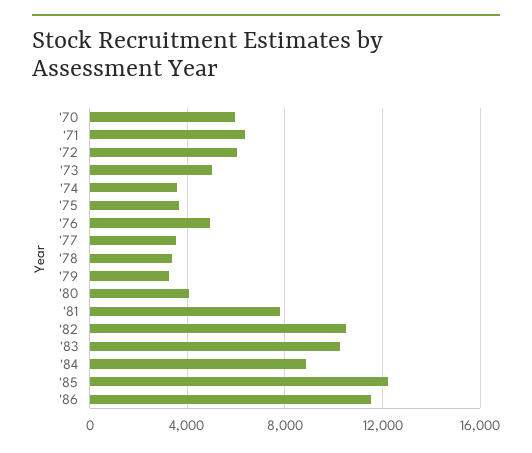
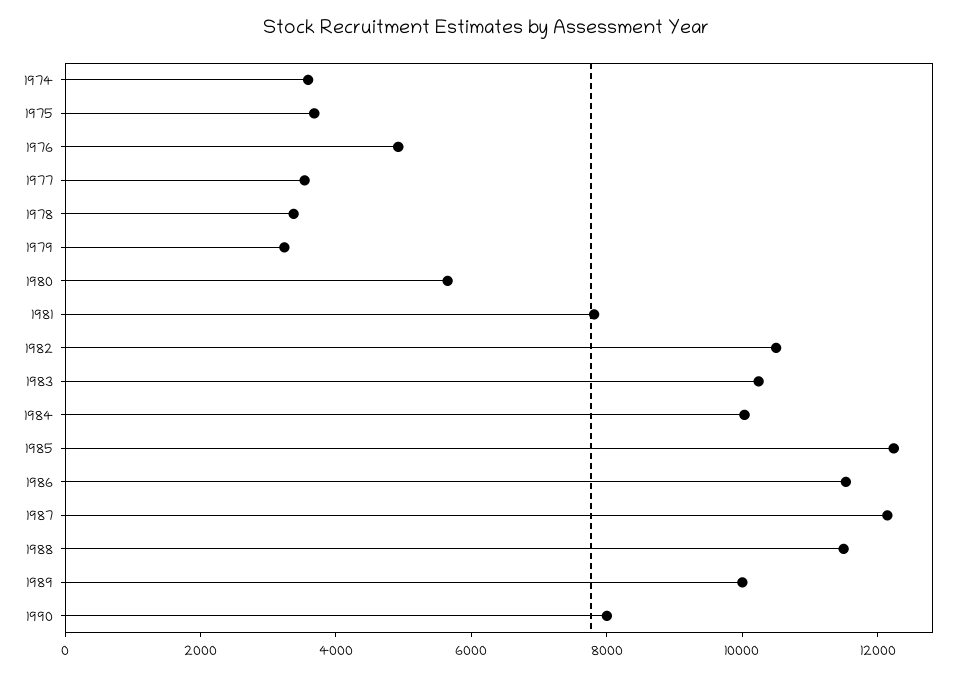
'70: 6000 -> none
'71: 6500 -> none
'72: 6000 -> none
'73: 5000 -> none
'80: 4000 -> 5500
'84: 9000 -> 10000
1987: none -> 12000
1988: none -> 11500
1989: none -> 10000
1990: none -> 8000

